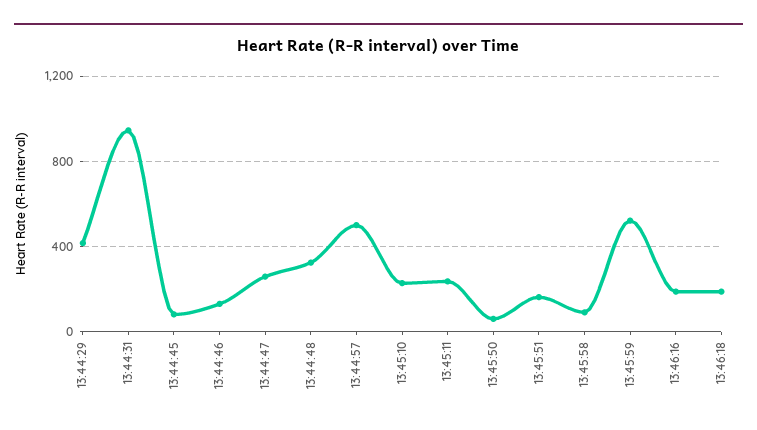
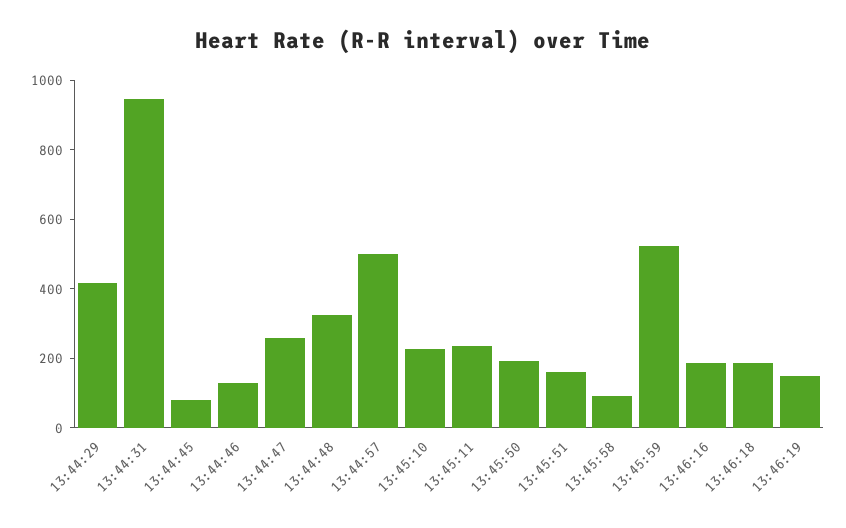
13:45:50: 50 -> 200
13:46:19: none -> 150

